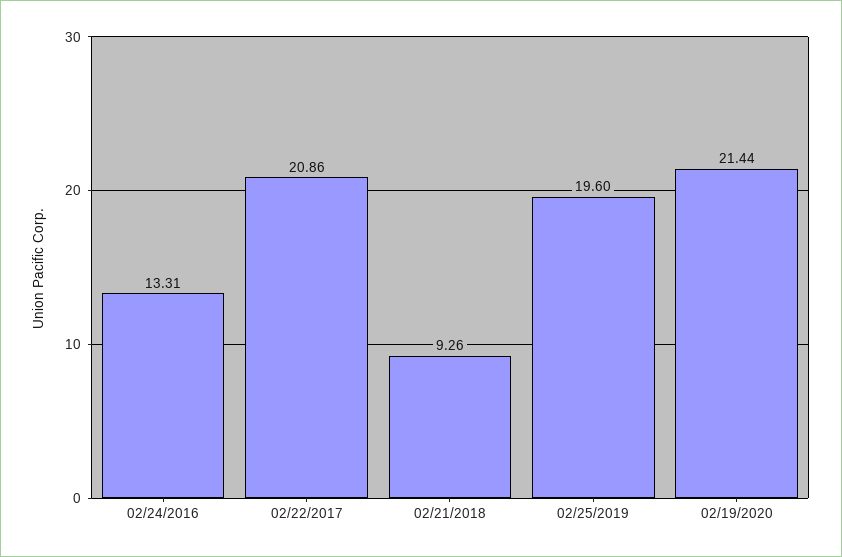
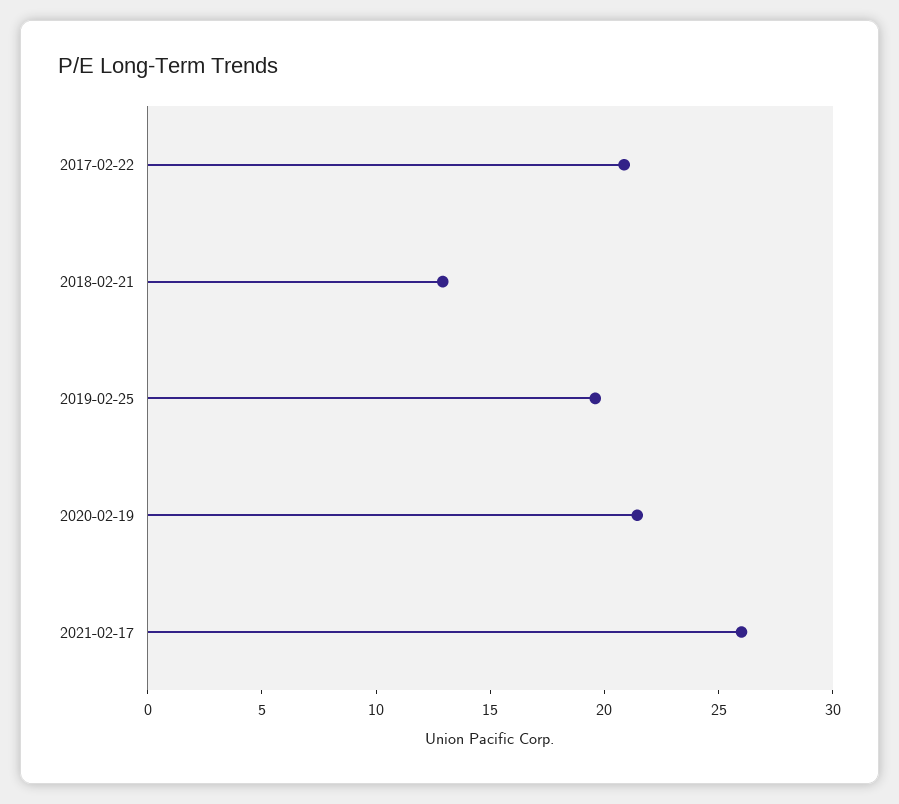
02/24/2016: 13.31 -> none
02/21/2018: 9.26 -> 13
2021-02-17: none -> 26

